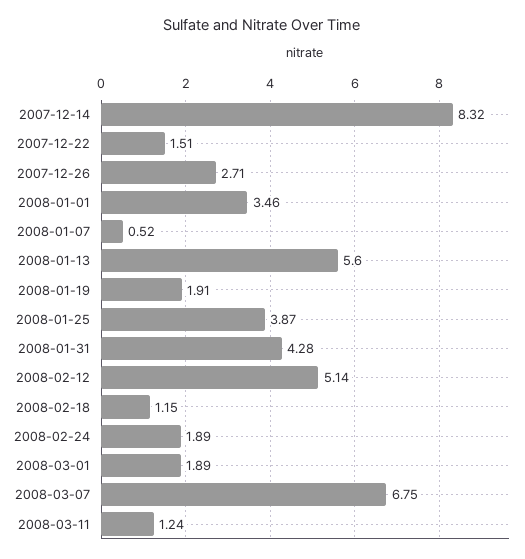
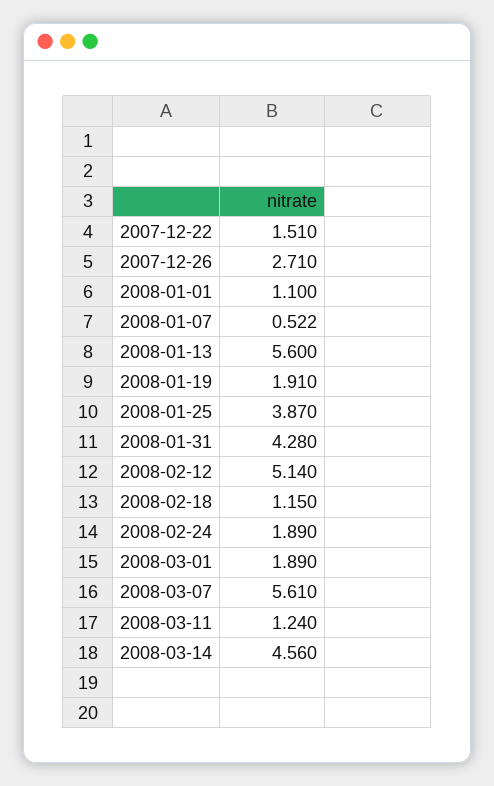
2007-12-14: 8.32 -> none
2008-01-01: 3.46 -> 1.1
2008-03-07: 6.75 -> 5.61
2008-03-14: none -> 4.56

